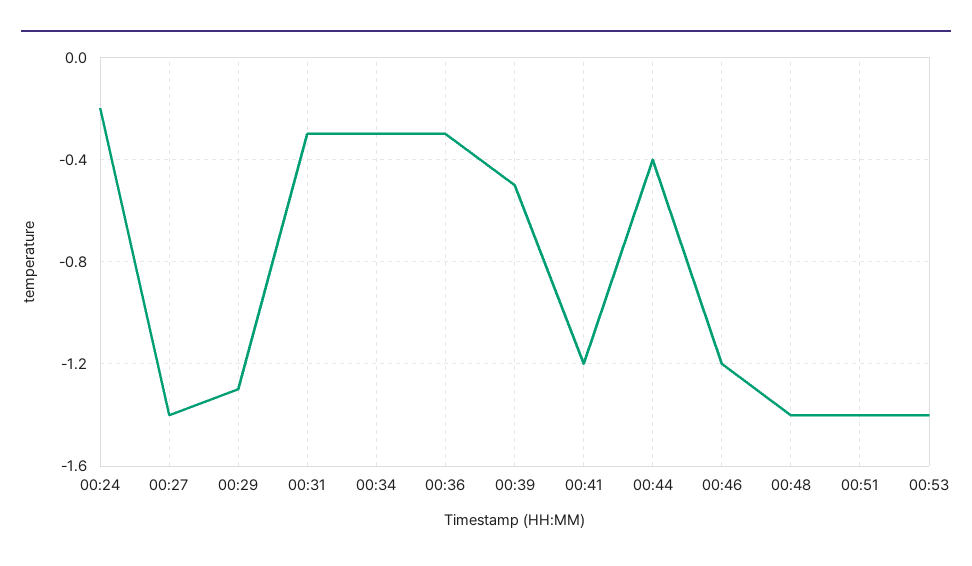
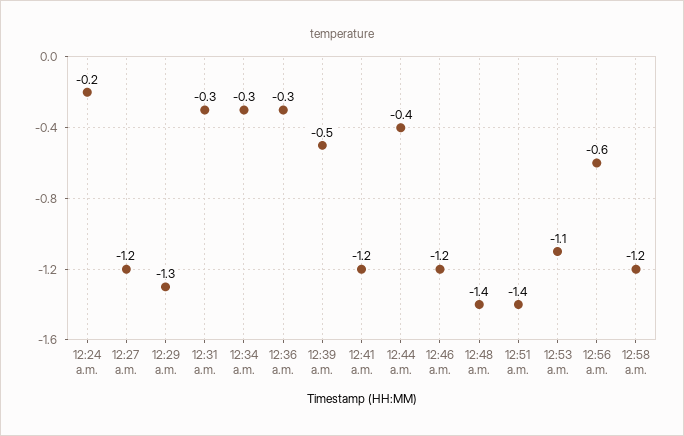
00:27: -1.4 -> -1.2
00:53: -1.4 -> -1.1
12:56 a.m.: none -> -0.6
12:58 a.m.: none -> -1.2

